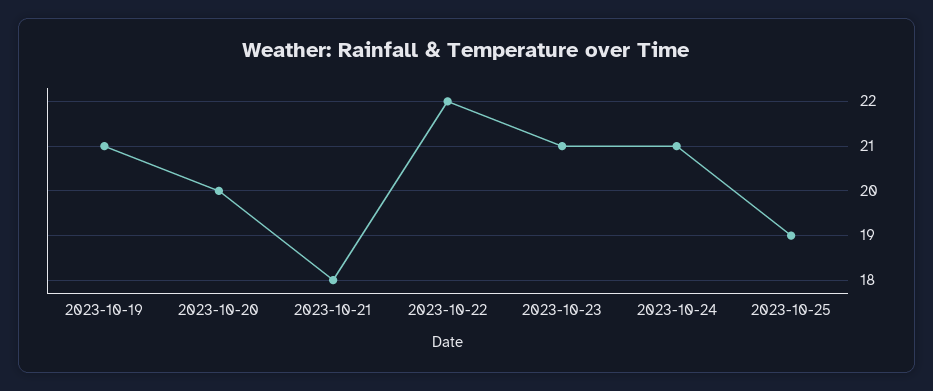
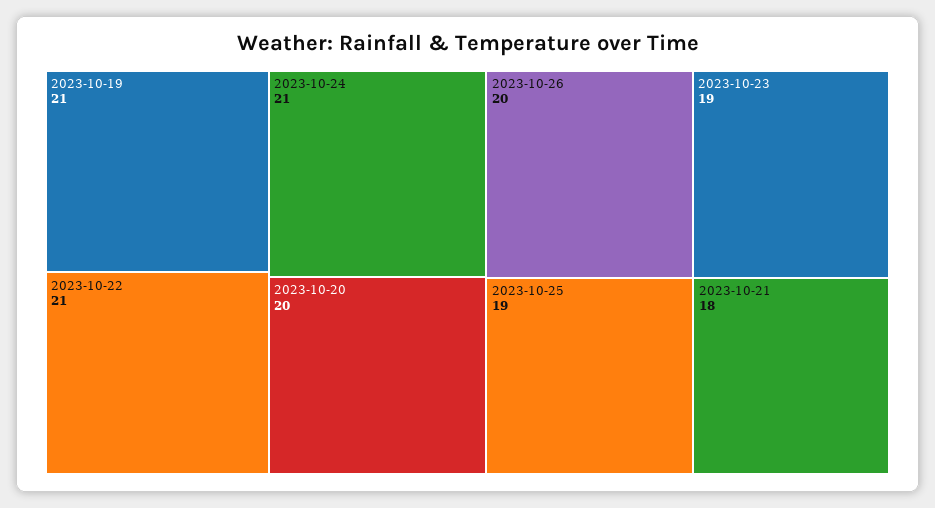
2023-10-22: 22 -> 21
2023-10-23: 21 -> 19
2023-10-26: none -> 20

